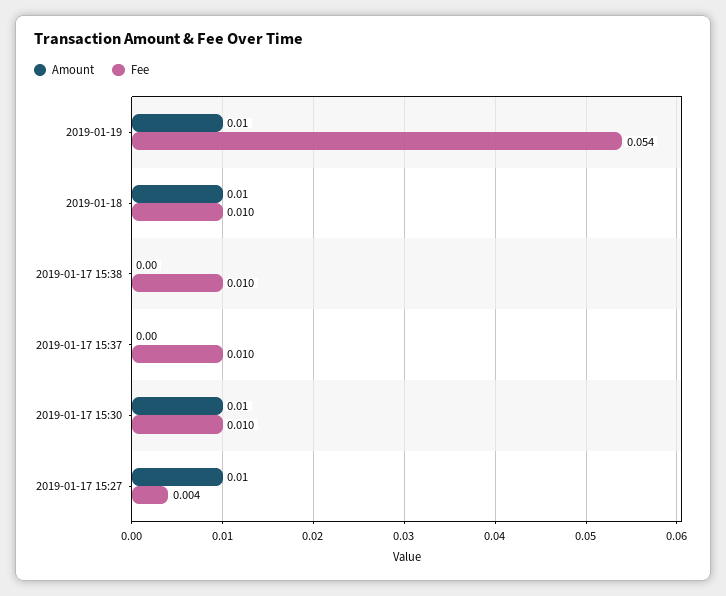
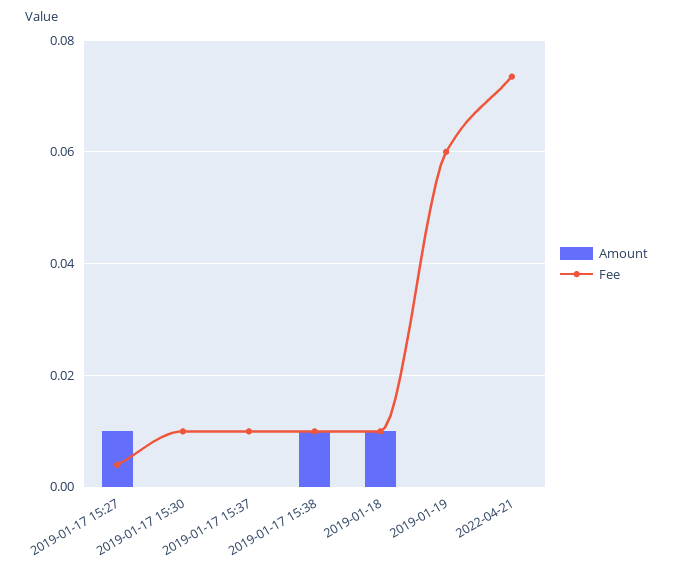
Amount, 2019-01-19: 0.01 -> 0
Fee, 2019-01-19: 0.054 -> 0.06
Amount, 2019-01-17 15:38: 0 -> 0.01
Amount, 2019-01-17 15:30: 0.01 -> 0
Amount, 2022-04-21: none -> 0
Fee, 2022-04-21: none -> 0.074

